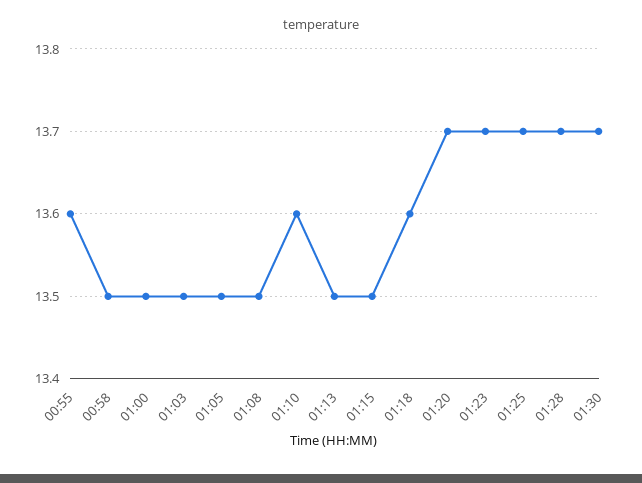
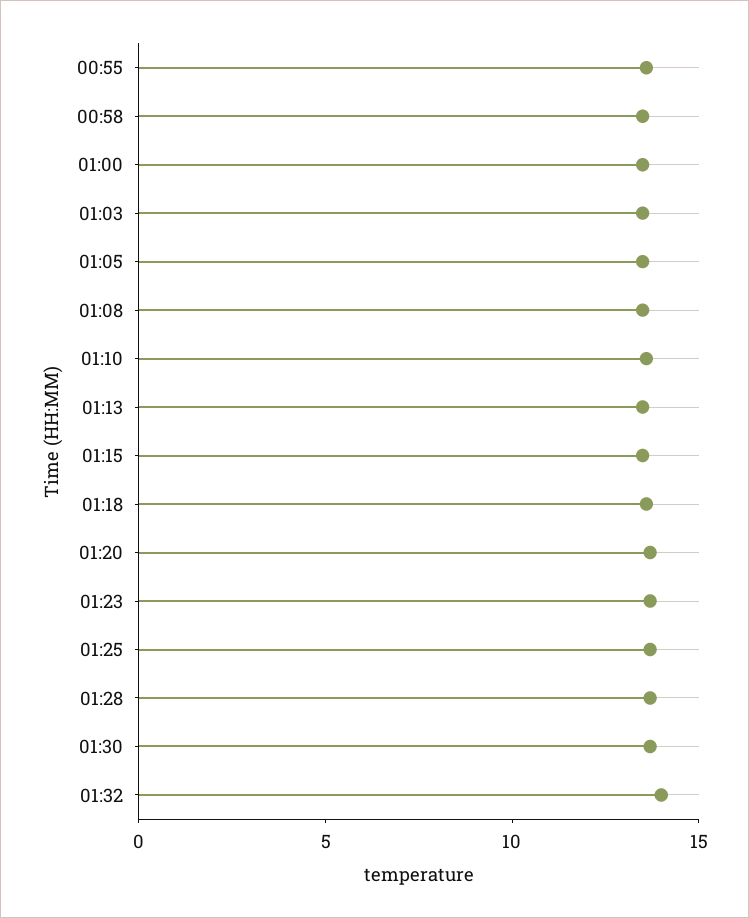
01:32: none -> 14

